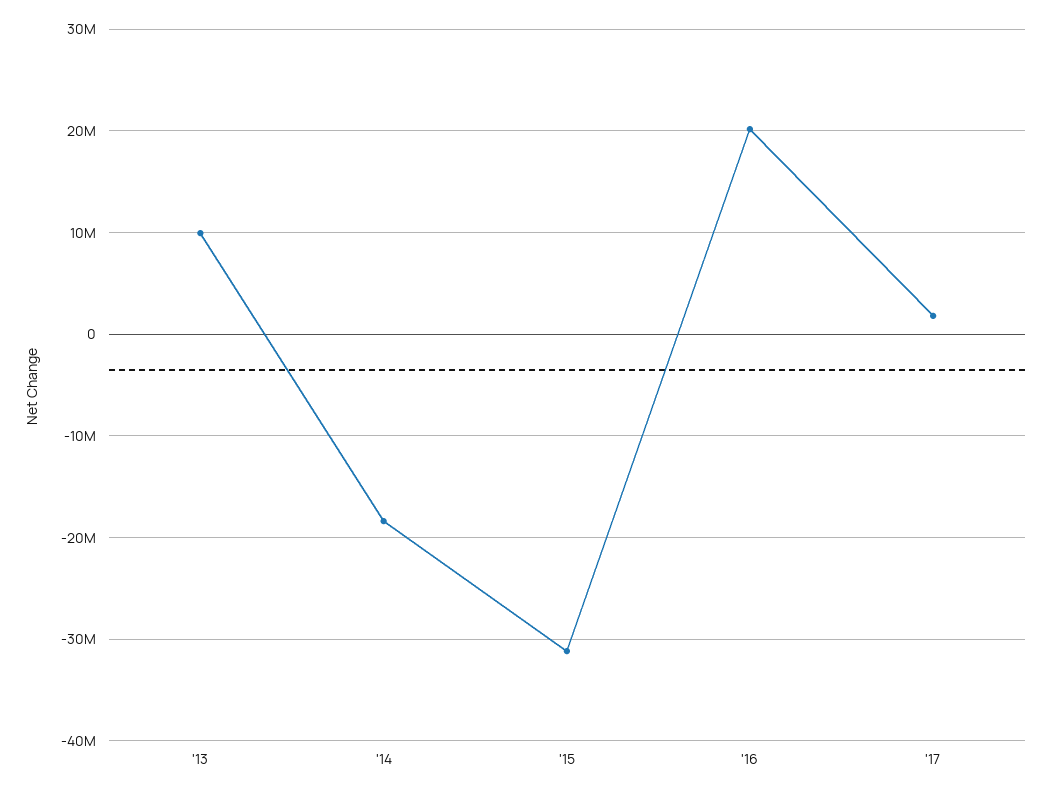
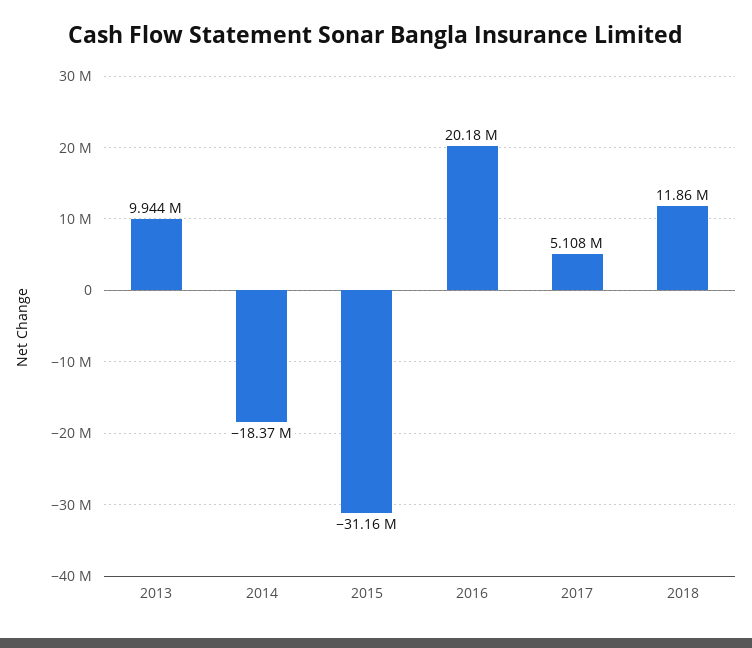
'17: 2000000 -> 5108000
2018: none -> 11860000

